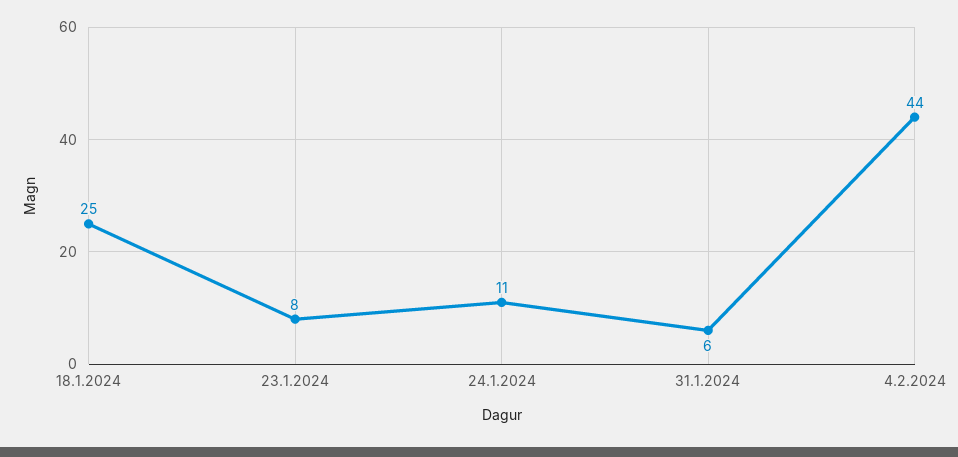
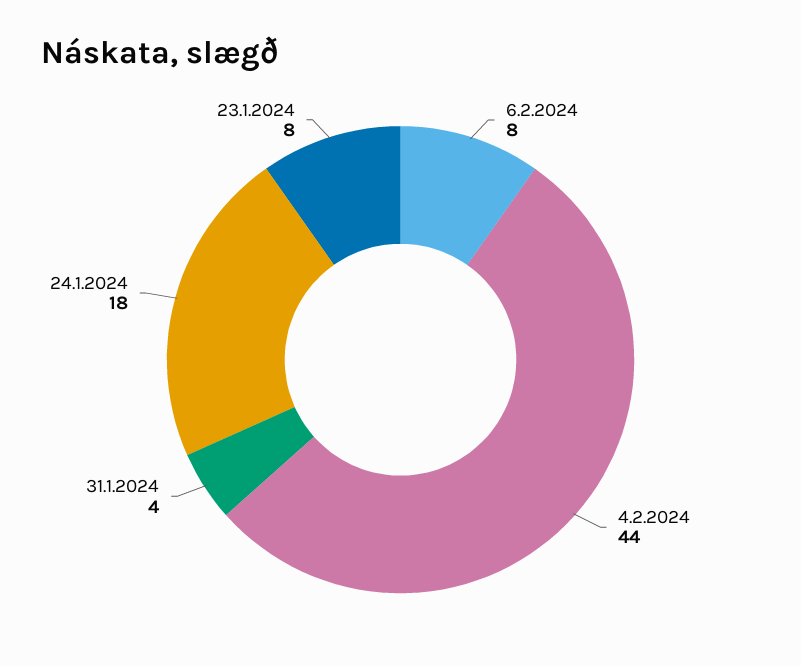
18.1.2024: 25 -> none
24.1.2024: 11 -> 18
31.1.2024: 6 -> 4
6.2.2024: none -> 8

